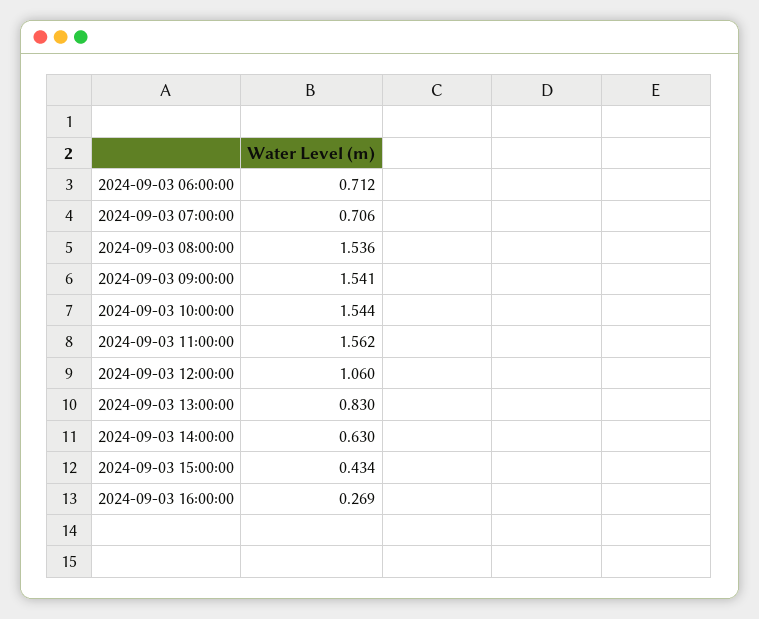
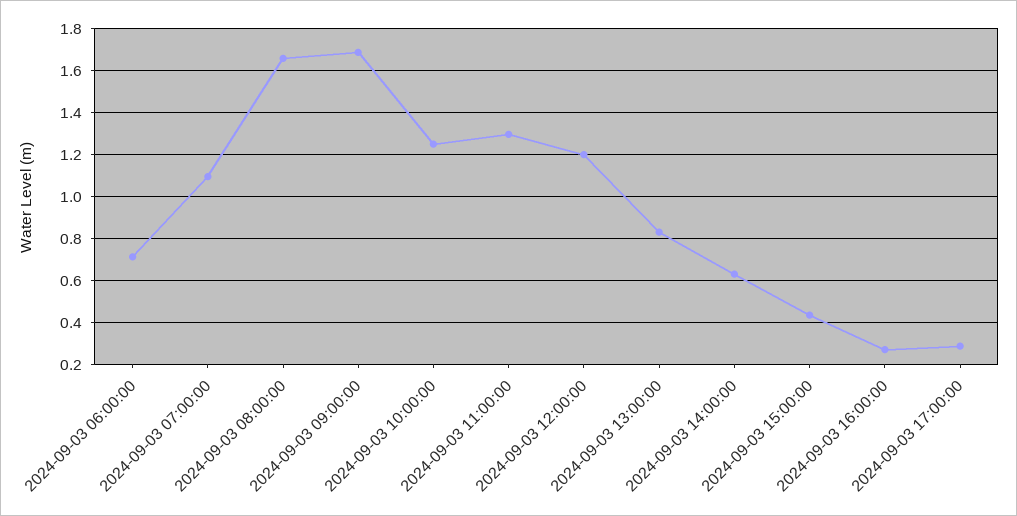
2024-09-03 07:00:00: 0.706 -> 1.1
2024-09-03 08:00:00: 1.536 -> 1.65
2024-09-03 09:00:00: 1.541 -> 1.7
2024-09-03 10:00:00: 1.544 -> 1.25
2024-09-03 11:00:00: 1.562 -> 1.3
2024-09-03 12:00:00: 1.06 -> 1.2
2024-09-03 17:00:00: none -> 0.3

